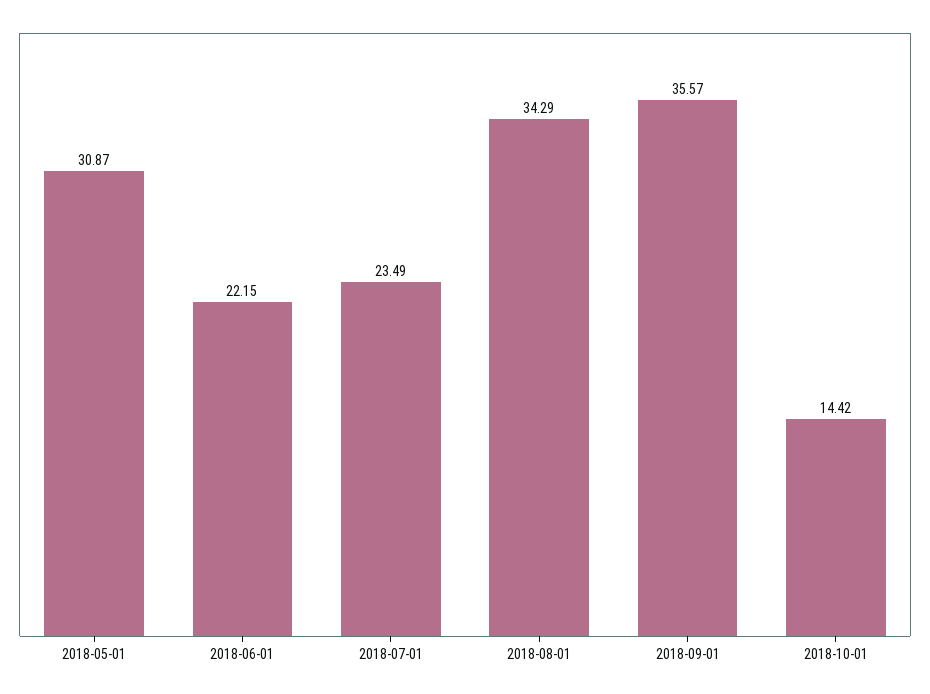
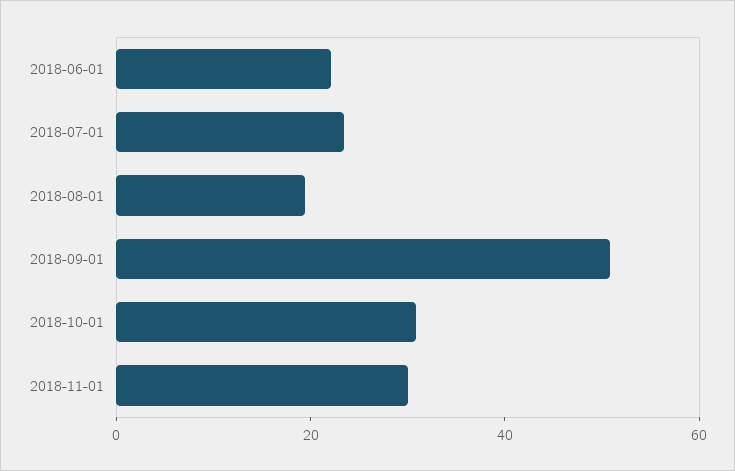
2018-05-01: 30.87 -> none
2018-08-01: 34.29 -> 20
2018-09-01: 35.57 -> 50
2018-10-01: 14.42 -> 30
2018-11-01: none -> 30

